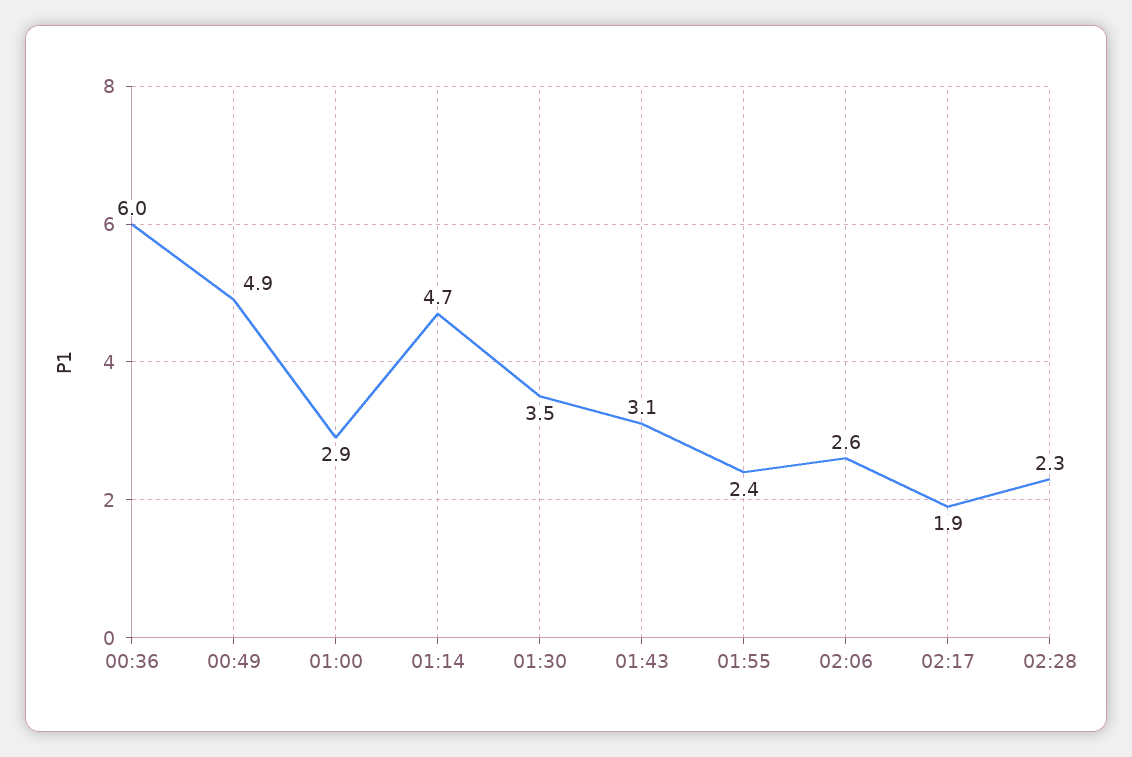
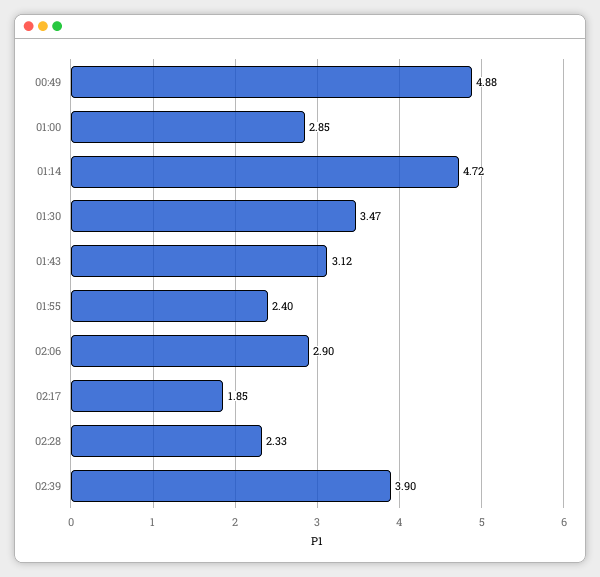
00:36: 6 -> none
02:06: 2.6 -> 2.9
02:39: none -> 3.9

